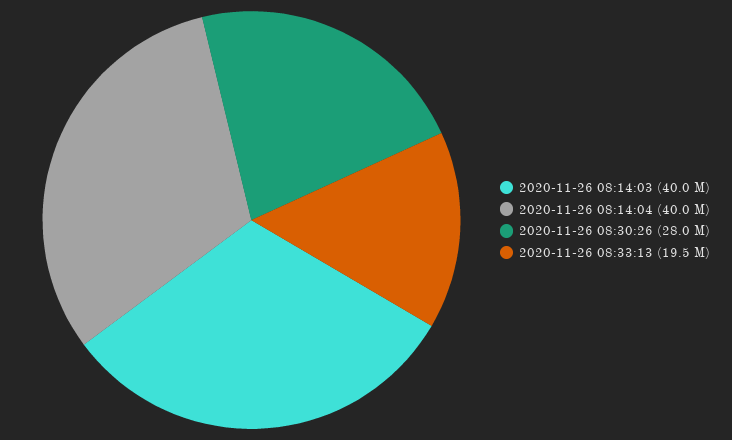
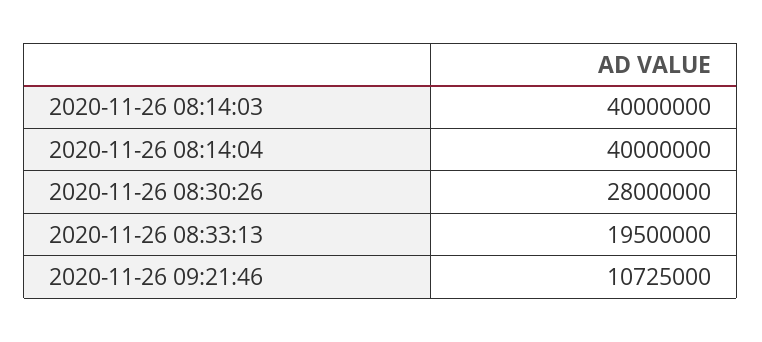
2020-11-26 09:21:46: none -> 10725000

